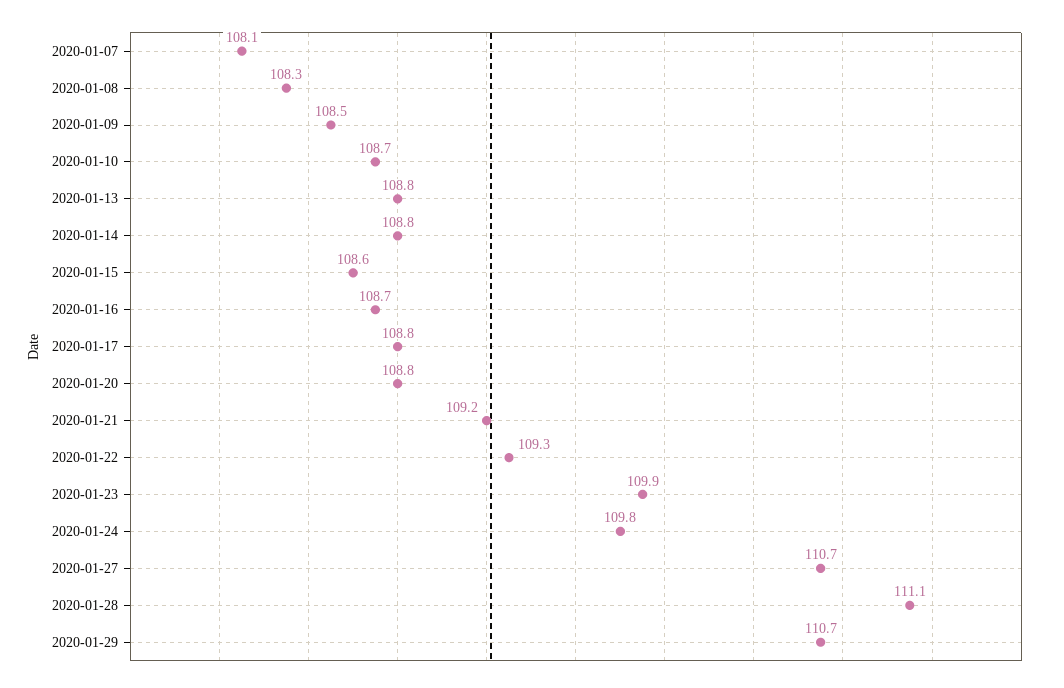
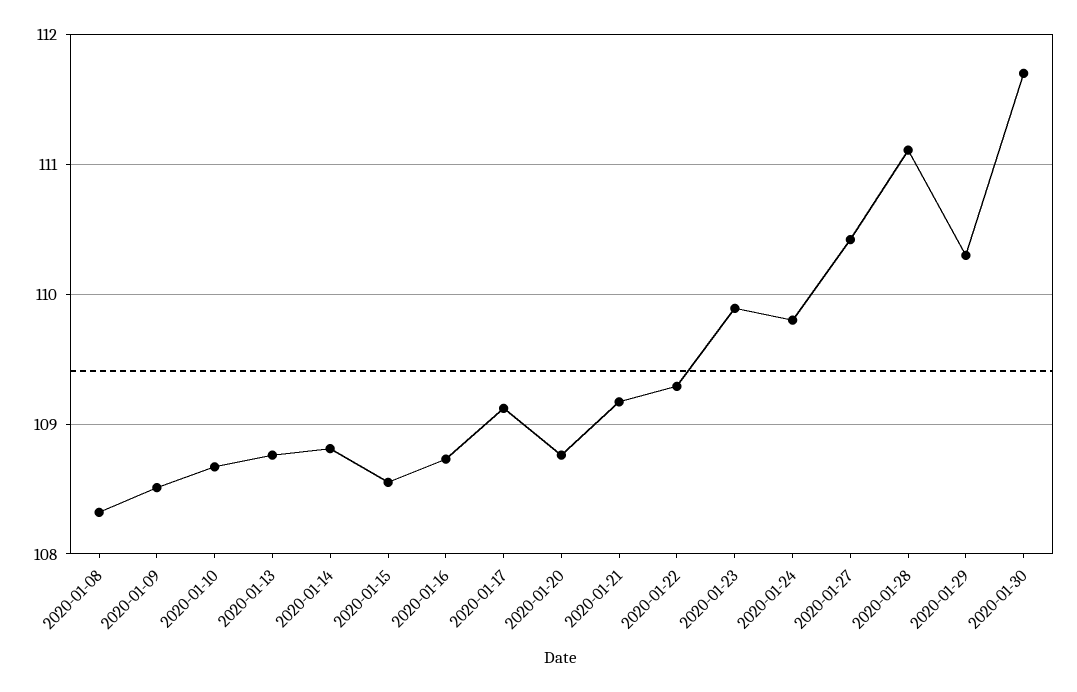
2020-01-07: 108.1 -> none
2020-01-17: 108.8 -> 109.1
2020-01-27: 110.7 -> 110.4
2020-01-29: 110.7 -> 110.3
2020-01-30: none -> 111.7

